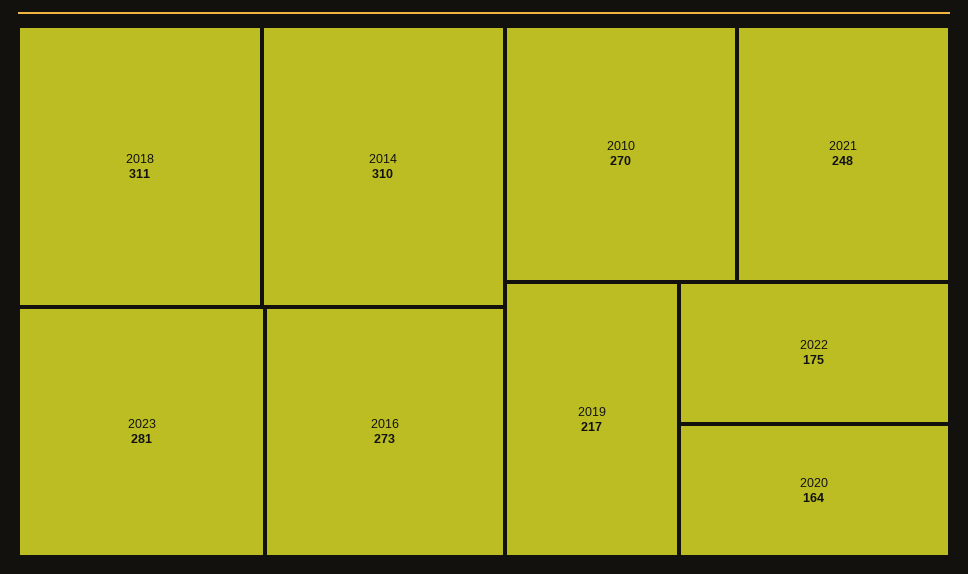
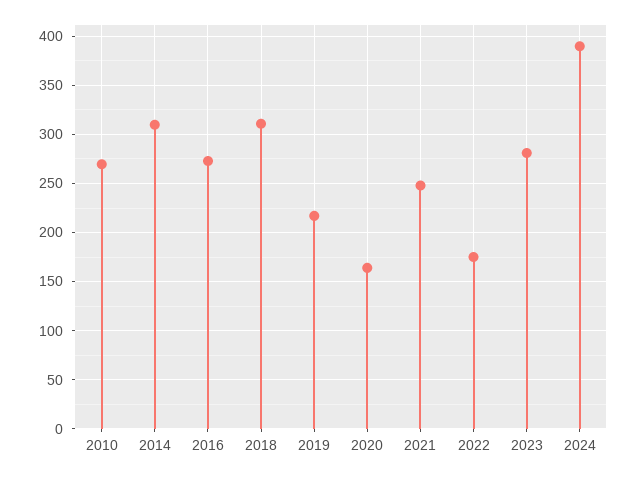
2024: none -> 390

